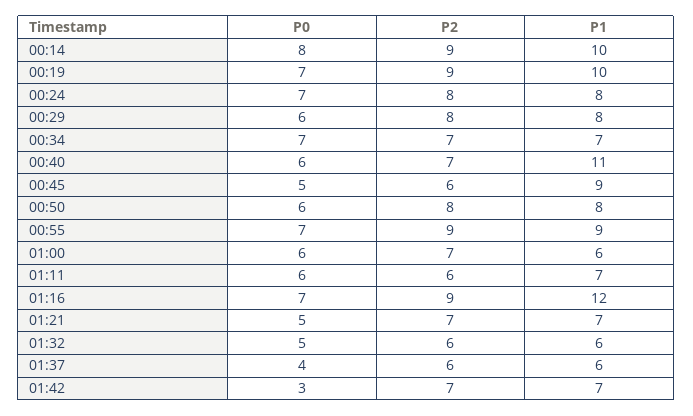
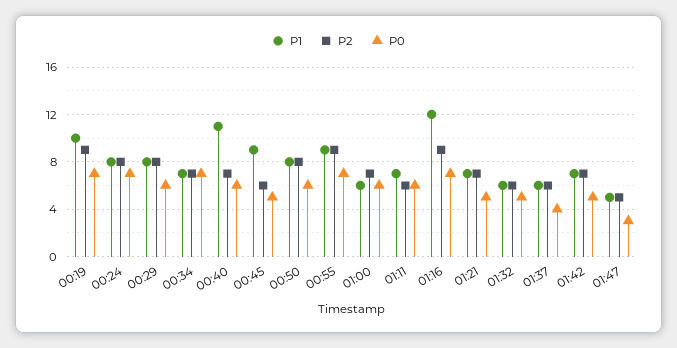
P0, 00:14: 8 -> none
P2, 00:14: 9 -> none
P1, 00:14: 10 -> none
P0, 01:42: 3 -> 5
P1, 01:47: none -> 5
P2, 01:47: none -> 5
P0, 01:47: none -> 3

